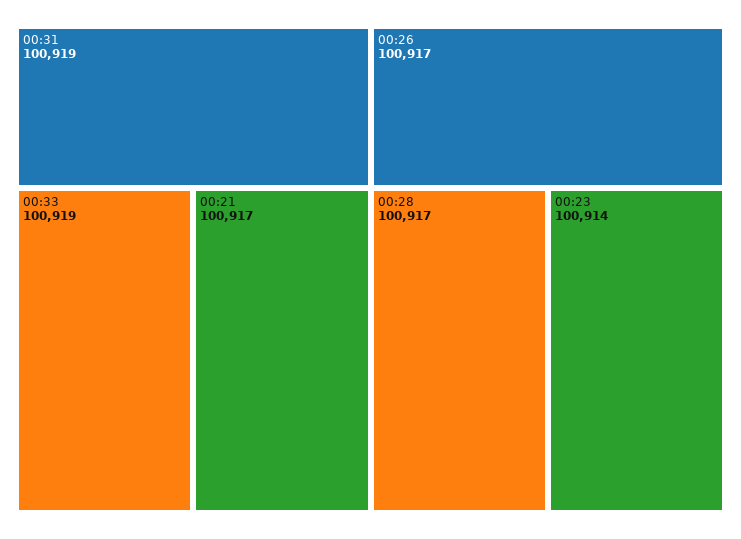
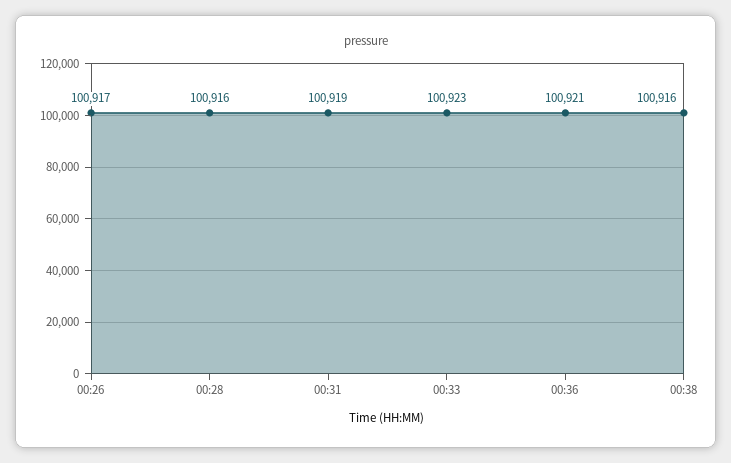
00:33: 100919 -> 100923
00:21: 100917 -> none
00:28: 100917 -> 100916
00:23: 100914 -> none
00:36: none -> 100921
00:38: none -> 100916

